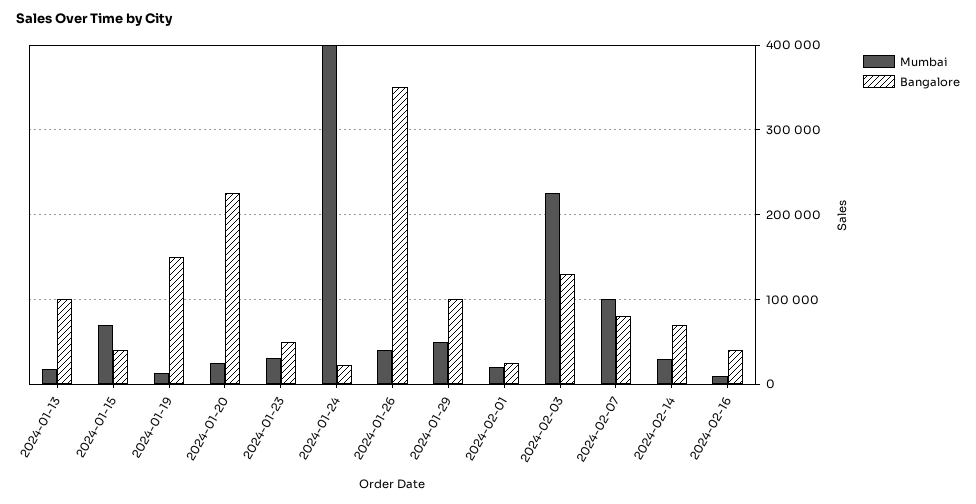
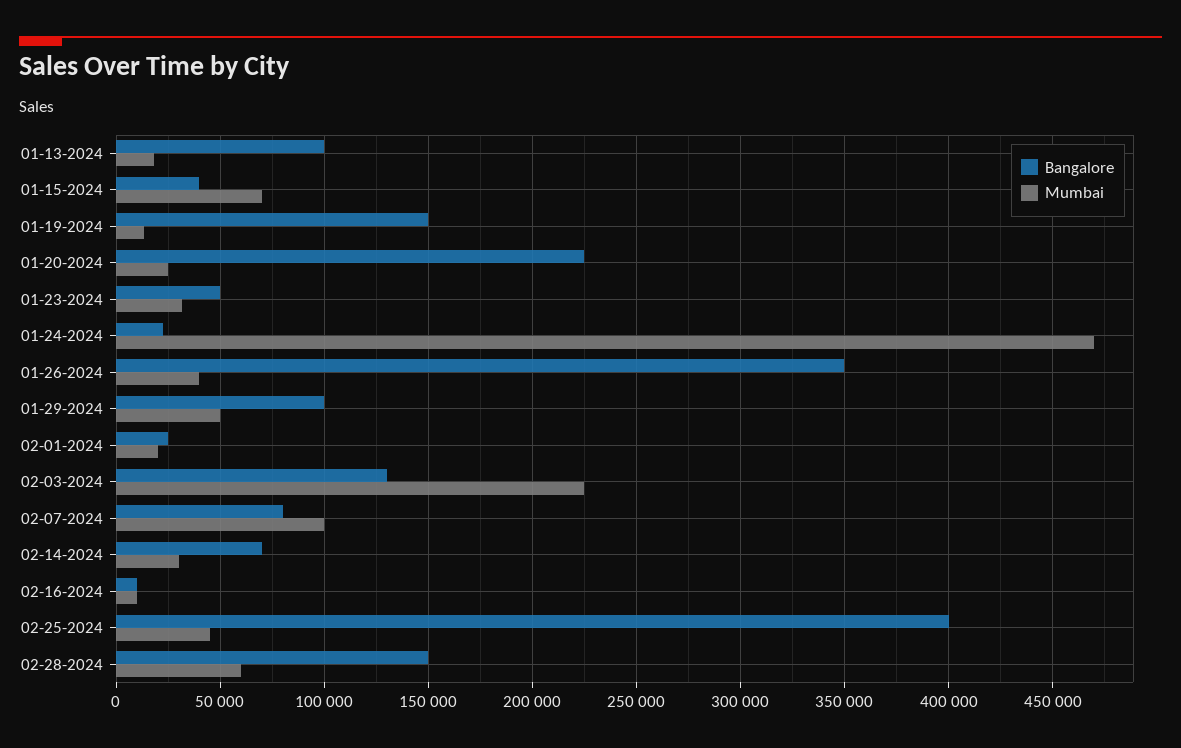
Mumbai, 2024-01-24: 400000 -> 470000
Bangalore, 2024-02-16: 40000 -> 10000
Bangalore, 02-25-2024: none -> 400000
Mumbai, 02-25-2024: none -> 45000
Bangalore, 02-28-2024: none -> 150000
Mumbai, 02-28-2024: none -> 60000

